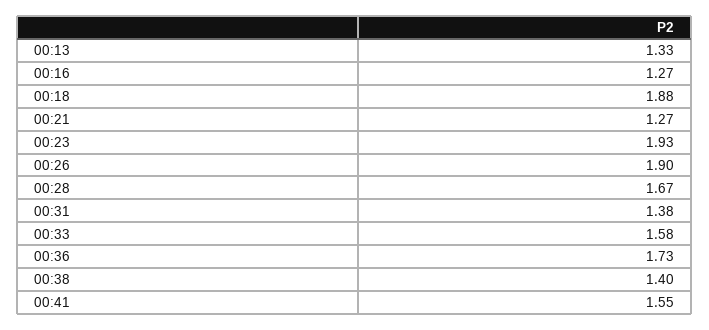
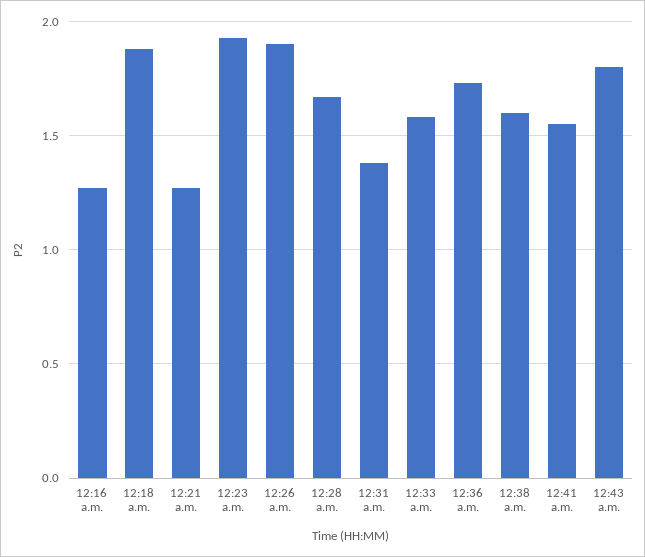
00:13: 1.33 -> none
00:38: 1.4 -> 1.6
12:43 a.m.: none -> 1.8

